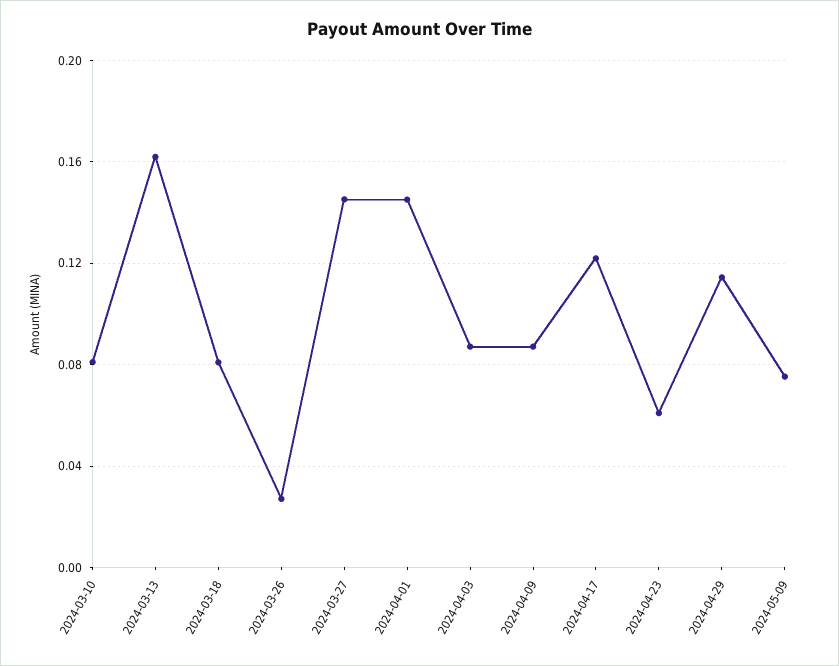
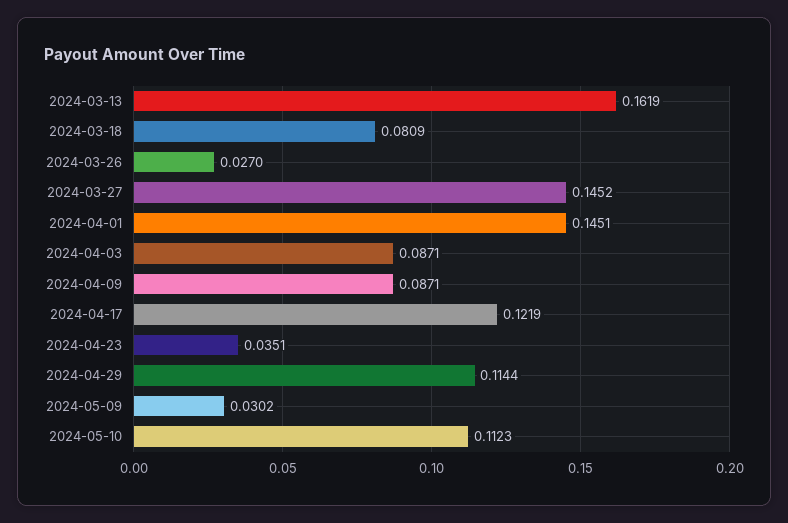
2024-03-10: 0.08 -> none
2024-04-23: 0.06 -> 0.0351
2024-05-09: 0.075 -> 0.0302
2024-05-10: none -> 0.1123

